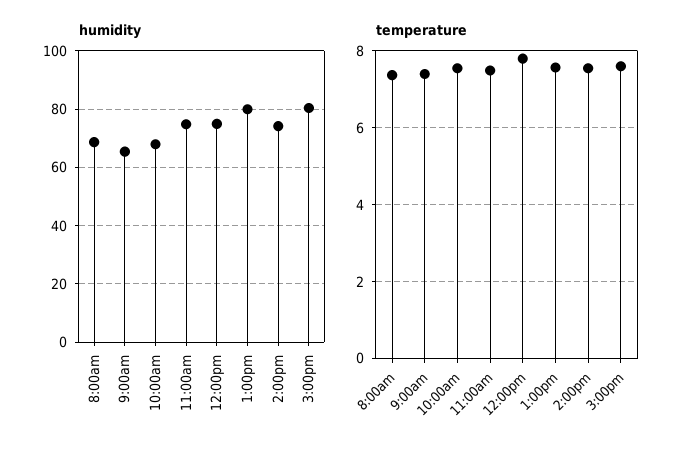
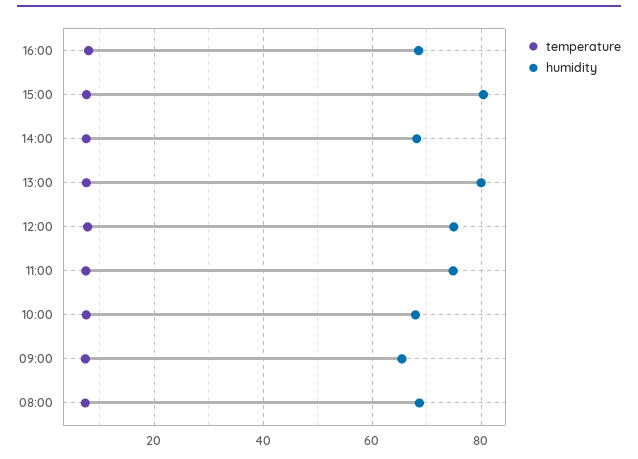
humidity, 2:00pm: 75 -> 68
temperature, 16:00: none -> 8
humidity, 16:00: none -> 68

